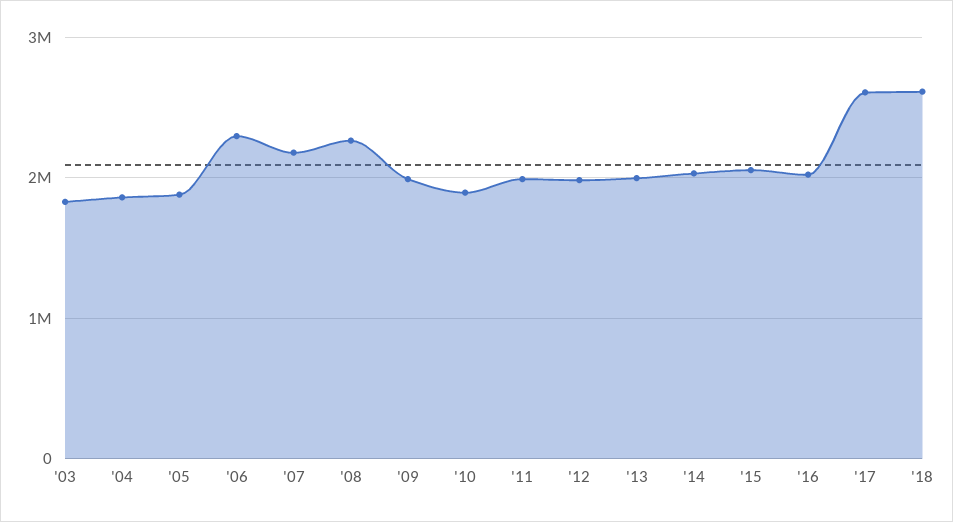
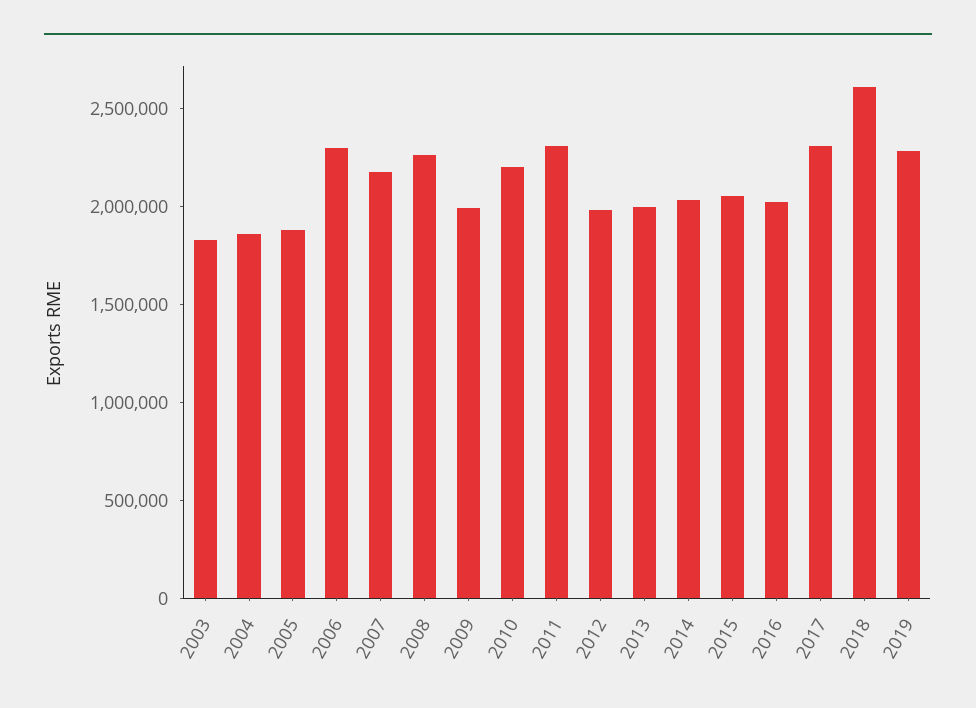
'10: 1900000 -> 2200000
'11: 2000000 -> 2300000
'17: 2600000 -> 2300000
2019: none -> 2300000

